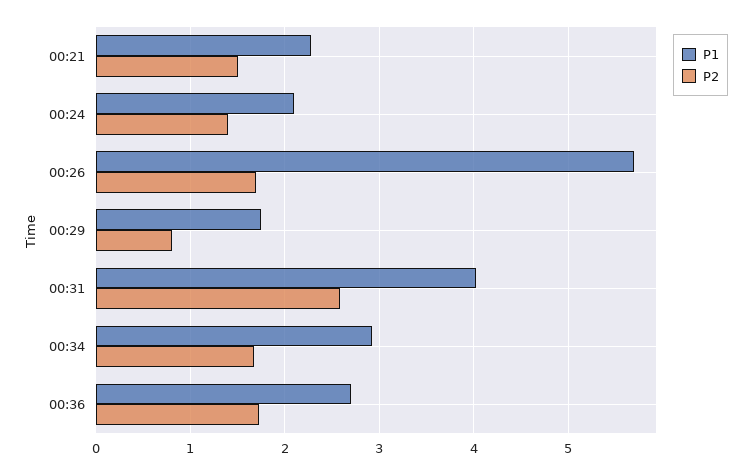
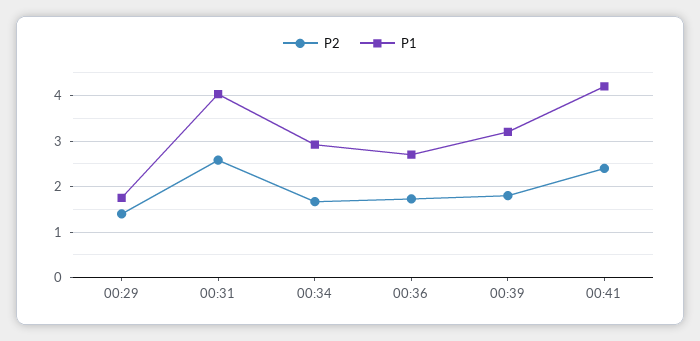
P1, 00:21: 2.3 -> none
P2, 00:21: 1.5 -> none
P1, 00:24: 2.1 -> none
P2, 00:24: 1.4 -> none
P1, 00:26: 5.7 -> none
P2, 00:26: 1.7 -> none
P2, 00:29: 0.8 -> 1.4
P2, 00:39: none -> 1.8
P1, 00:39: none -> 3.2
P2, 00:41: none -> 2.4
P1, 00:41: none -> 4.2

